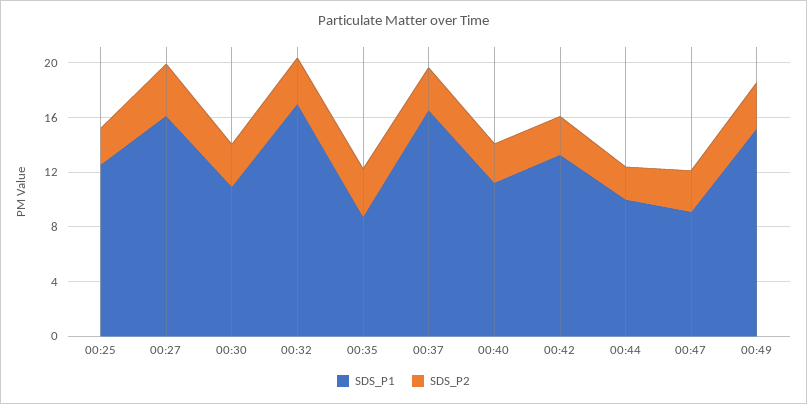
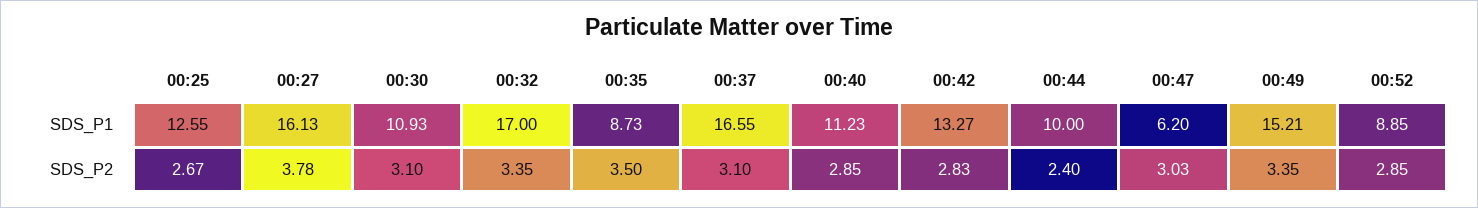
SDS_P1, 00:47: 9 -> 6.2
SDS_P1, 00:52: none -> 8.85
SDS_P2, 00:52: none -> 2.85

